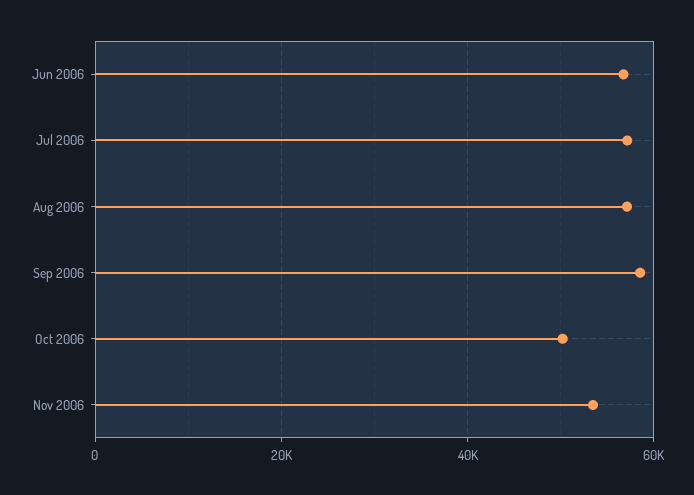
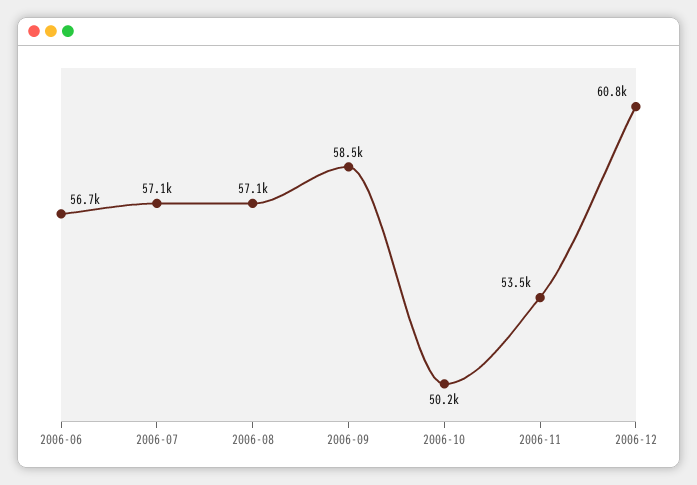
2006-12: none -> 60800

